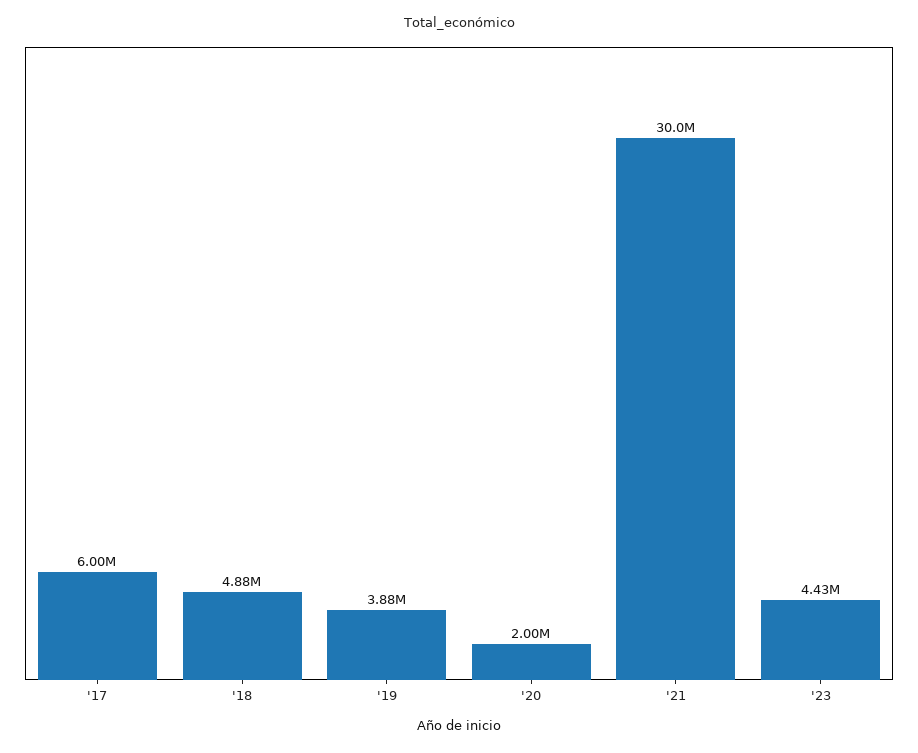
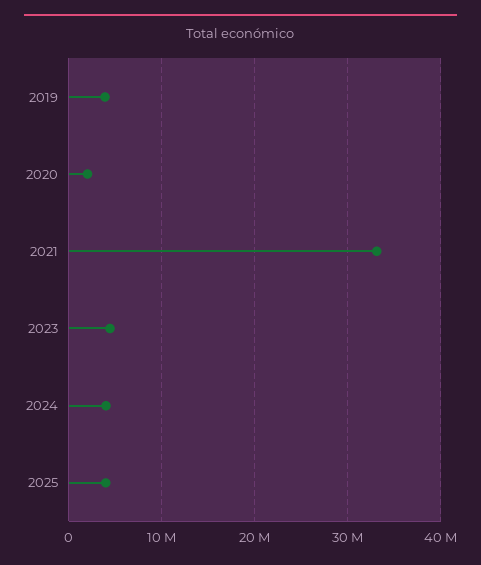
'17: 6000000 -> none
'18: 4880000 -> none
'21: 30000000 -> 33000000
2024: none -> 4000000
2025: none -> 4000000

